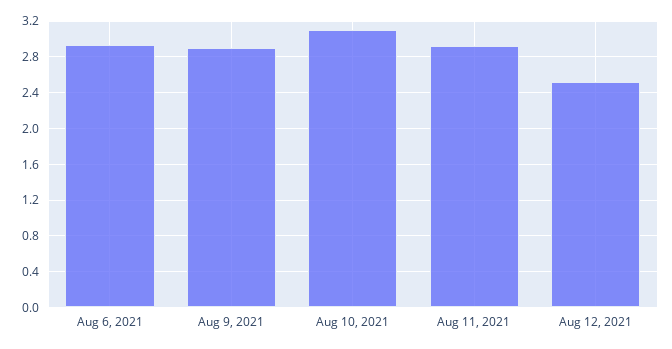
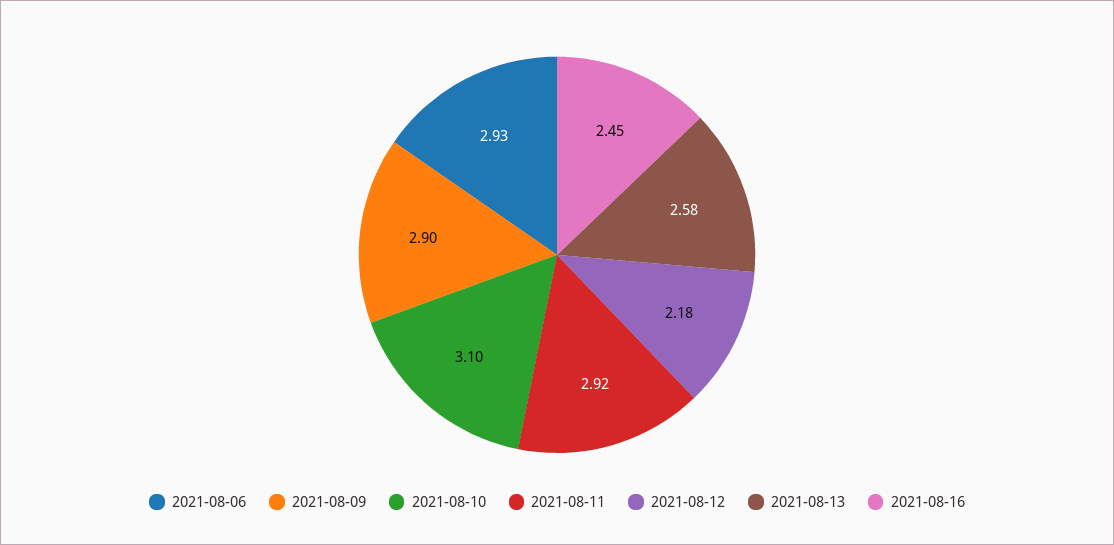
Aug 12, 2021: 2.5 -> 2.18
2021-08-13: none -> 2.58
2021-08-16: none -> 2.45

